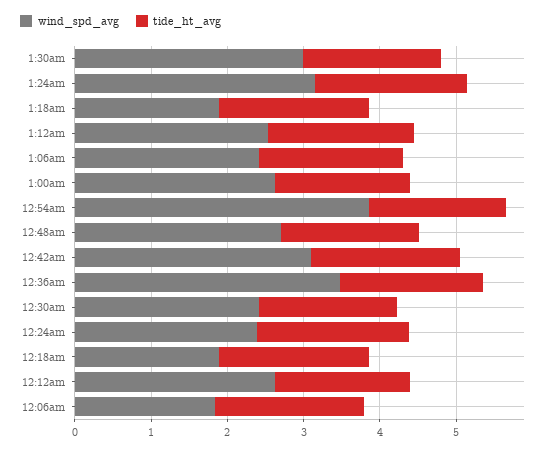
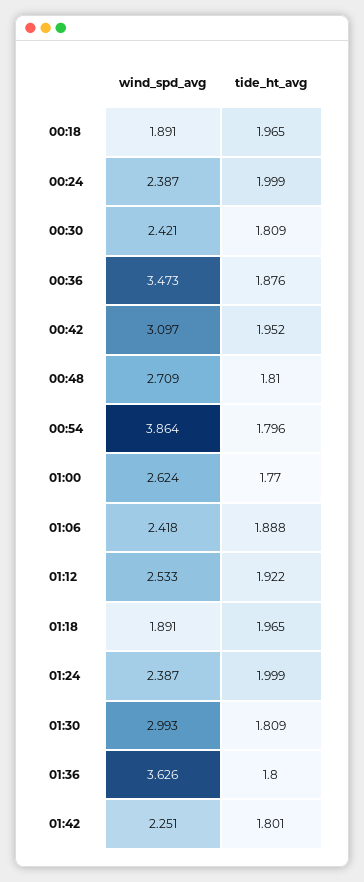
wind_spd_avg, 1:24am: 3.2 -> 2.387
wind_spd_avg, 12:12am: 2.6 -> none
tide_ht_avg, 12:12am: 1.8 -> none
wind_spd_avg, 12:06am: 1.8 -> none
tide_ht_avg, 12:06am: 2 -> none
wind_spd_avg, 01:36: none -> 3.626
tide_ht_avg, 01:36: none -> 1.8
wind_spd_avg, 01:42: none -> 2.251
tide_ht_avg, 01:42: none -> 1.801

